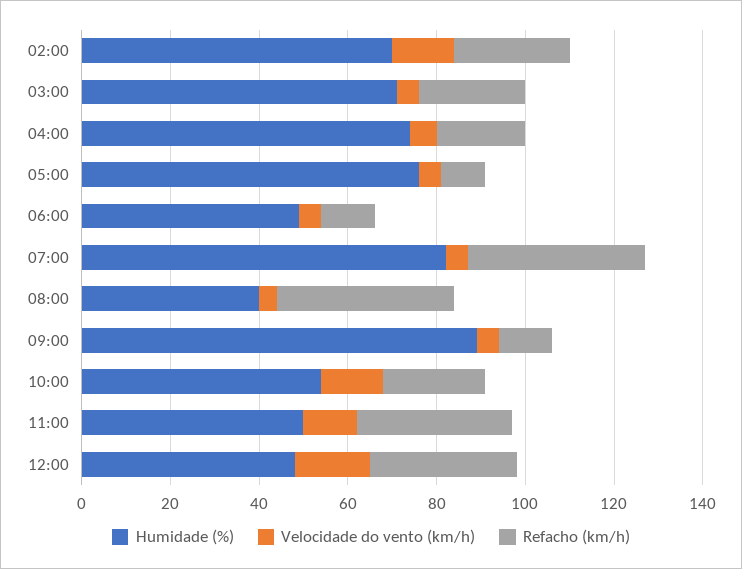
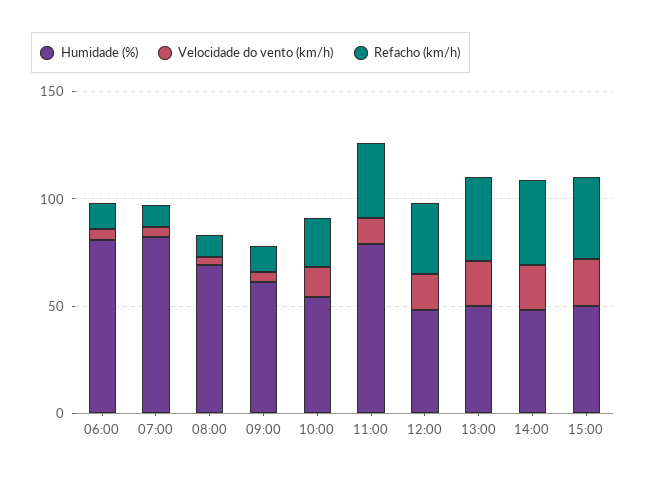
Humidade (%), 02:00: 70 -> none
Velocidade do vento (km/h), 02:00: 15 -> none
Refacho (km/h), 02:00: 25 -> none
Humidade (%), 03:00: 70 -> none
Velocidade do vento (km/h), 03:00: 5 -> none
Refacho (km/h), 03:00: 25 -> none
Humidade (%), 04:00: 75 -> none
Velocidade do vento (km/h), 04:00: 5 -> none
Refacho (km/h), 04:00: 20 -> none
Humidade (%), 05:00: 75 -> none
Velocidade do vento (km/h), 05:00: 5 -> none
Refacho (km/h), 05:00: 10 -> none
Humidade (%), 06:00: 50 -> 80
Refacho (km/h), 07:00: 40 -> 10
Humidade (%), 08:00: 40 -> 70
Refacho (km/h), 08:00: 40 -> 10
Humidade (%), 09:00: 90 -> 60
Humidade (%), 11:00: 50 -> 80
Humidade (%), 13:00: none -> 50
Velocidade do vento (km/h), 13:00: none -> 20
Refacho (km/h), 13:00: none -> 40
Humidade (%), 14:00: none -> 50
Velocidade do vento (km/h), 14:00: none -> 20
Refacho (km/h), 14:00: none -> 40
Humidade (%), 15:00: none -> 50
Velocidade do vento (km/h), 15:00: none -> 20
Refacho (km/h), 15:00: none -> 40

